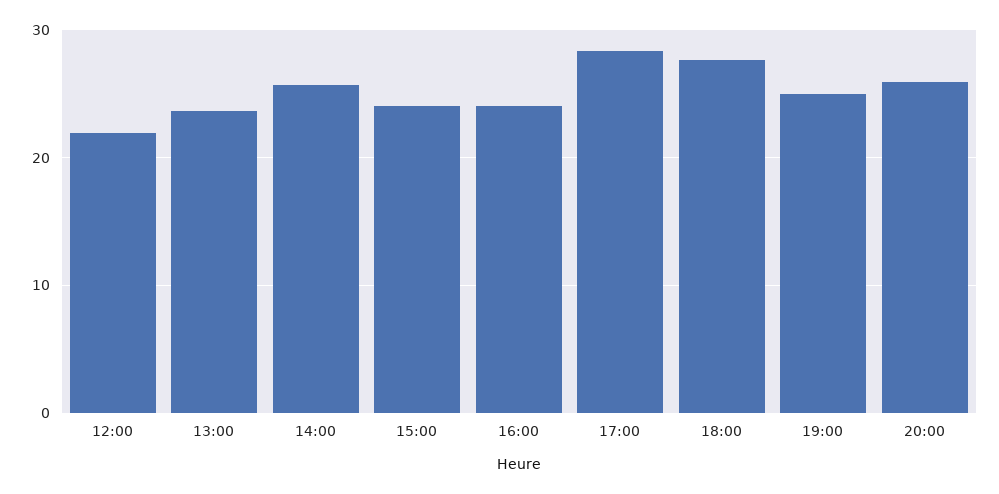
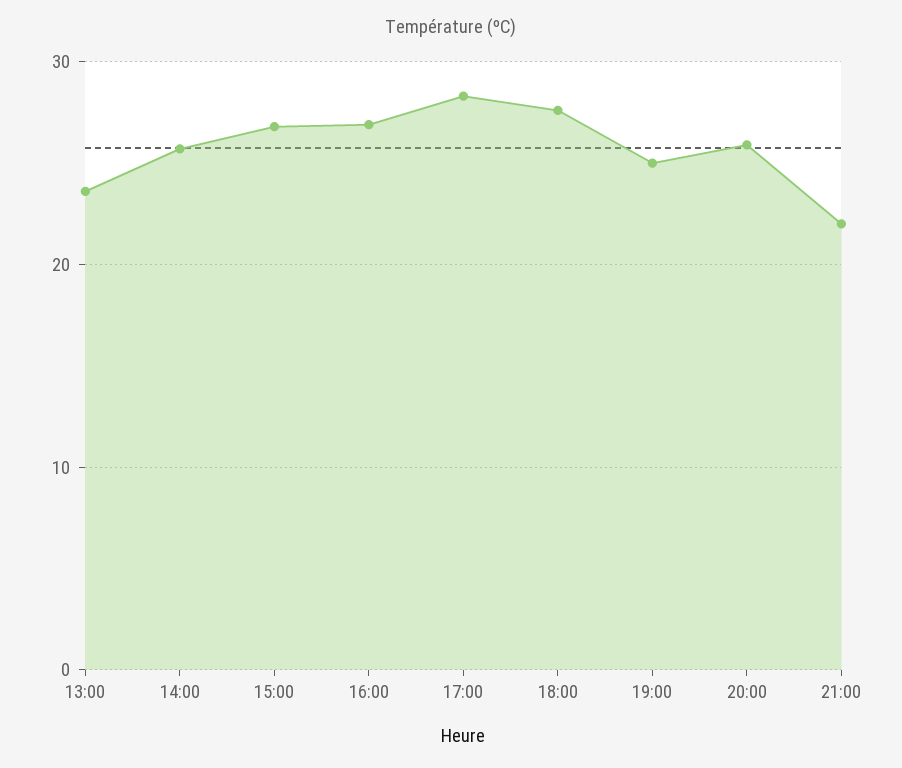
12:00: 22 -> none
15:00: 24 -> 27
16:00: 24 -> 27
21:00: none -> 22

